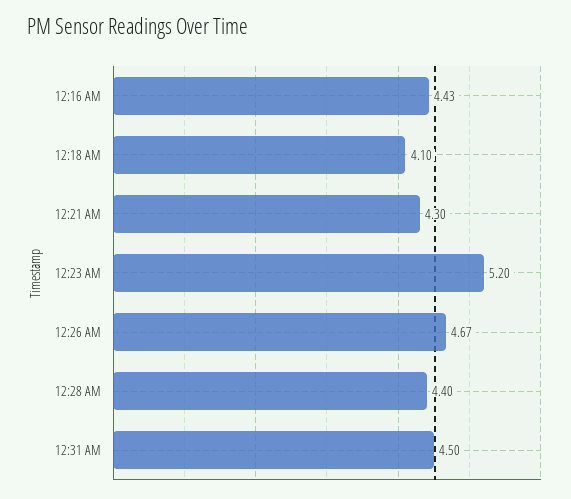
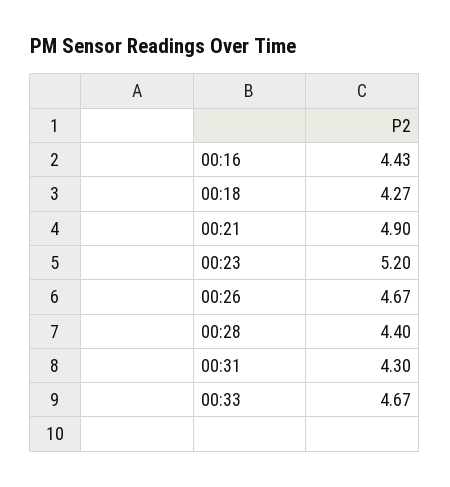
12:18 AM: 4.1 -> 4.27
12:21 AM: 4.3 -> 4.9
12:31 AM: 4.5 -> 4.3
00:33: none -> 4.67

